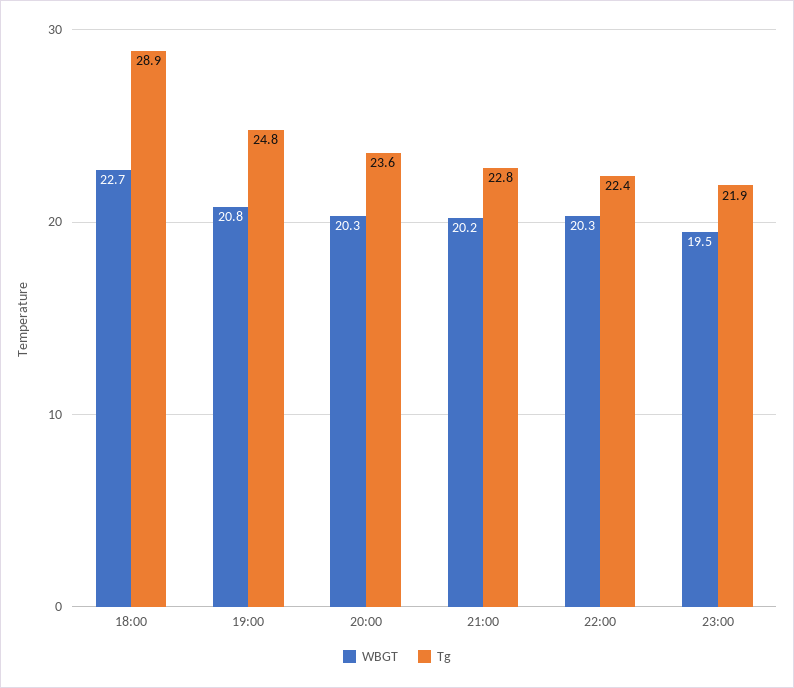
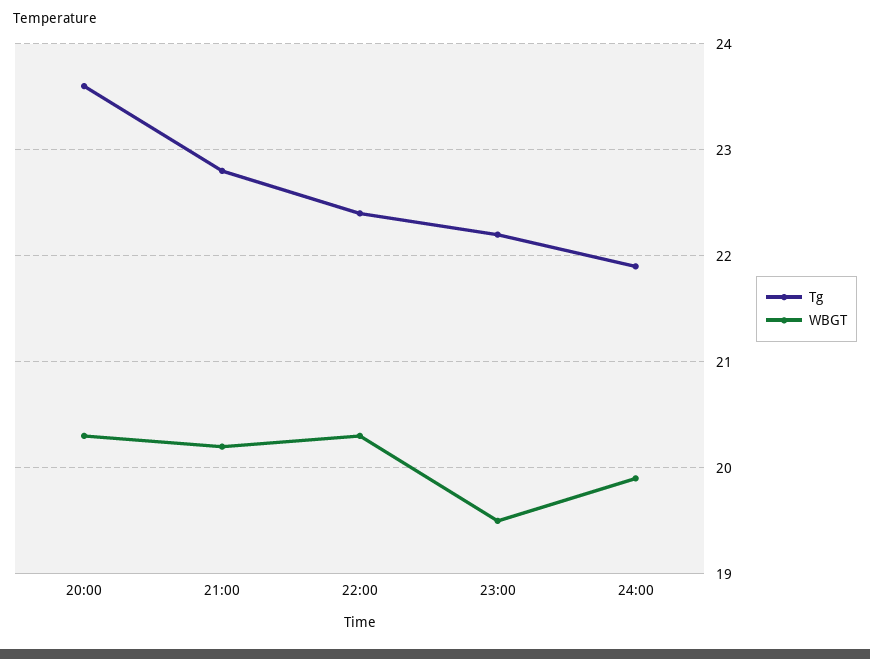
WBGT, 18:00: 22.7 -> none
Tg, 18:00: 28.9 -> none
WBGT, 19:00: 20.8 -> none
Tg, 19:00: 24.8 -> none
Tg, 23:00: 21.9 -> 22.2
Tg, 24:00: none -> 21.9
WBGT, 24:00: none -> 19.9

